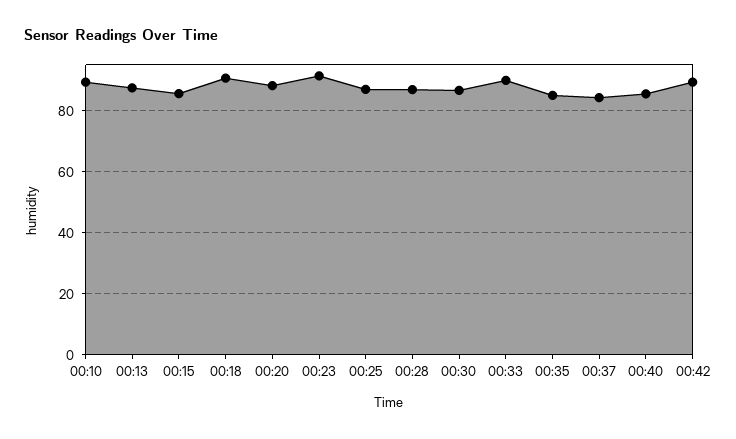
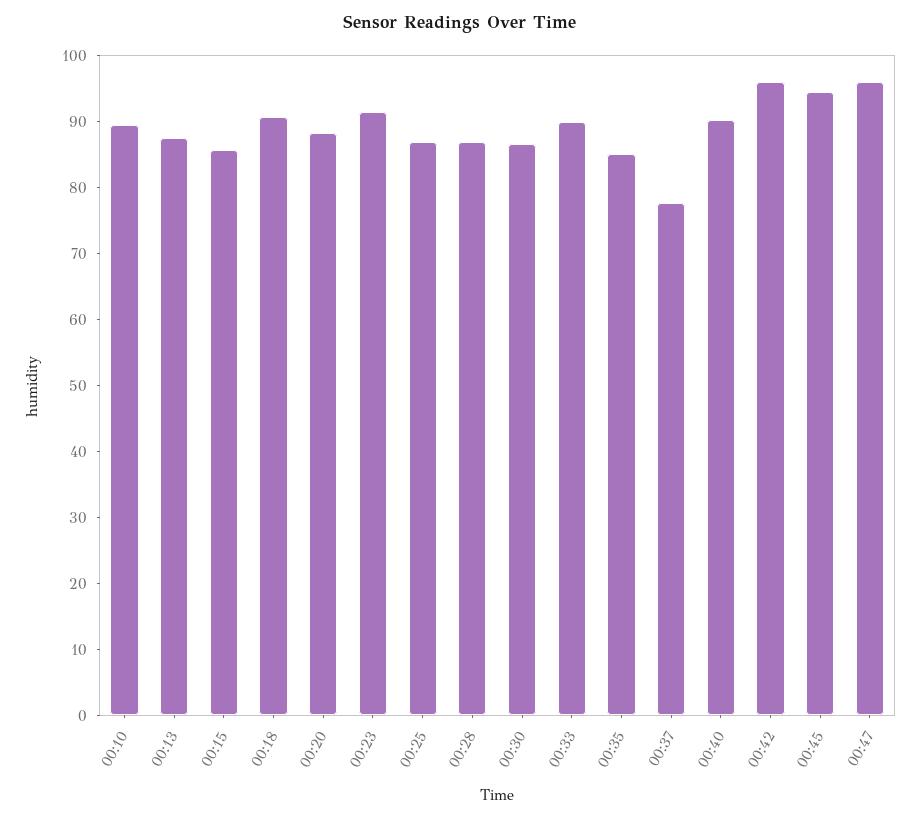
00:37: 84 -> 78
00:40: 86 -> 90
00:42: 90 -> 96
00:45: none -> 94
00:47: none -> 96

